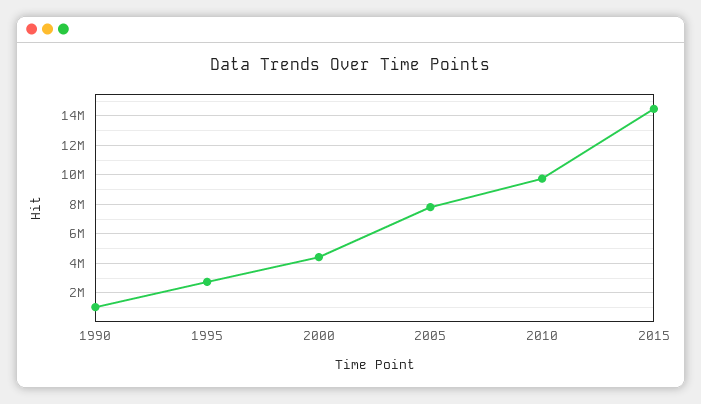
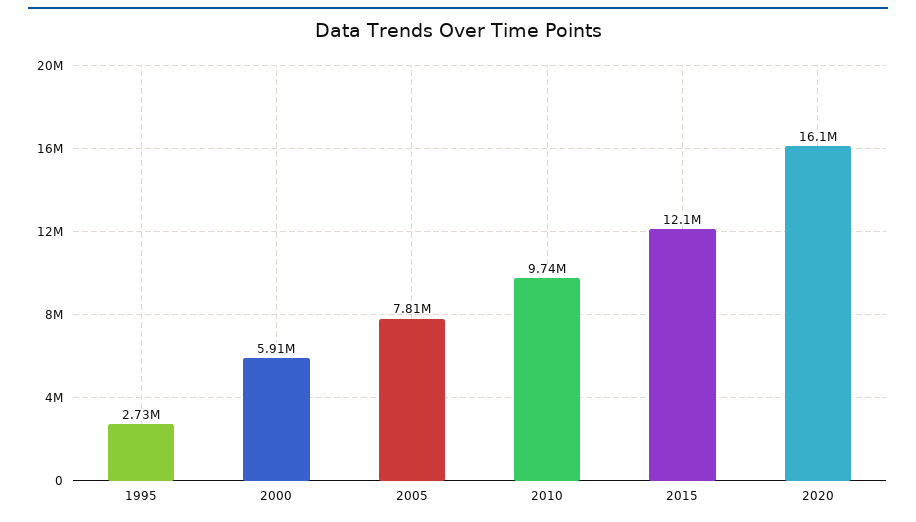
1990: 1000000 -> none
2000: 4500000 -> 5910000
2015: 14500000 -> 12100000
2020: none -> 16100000

